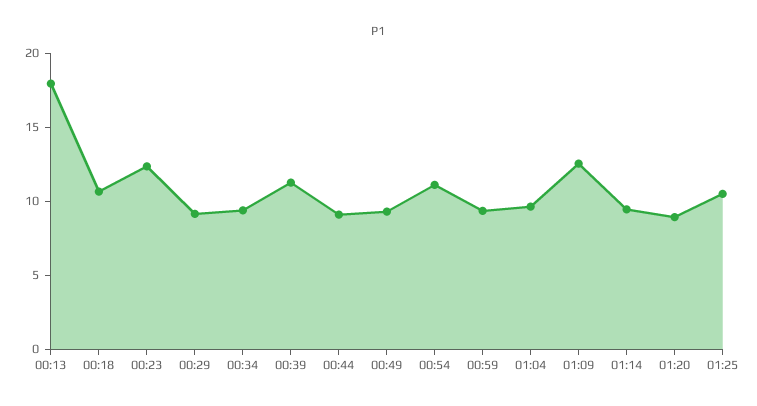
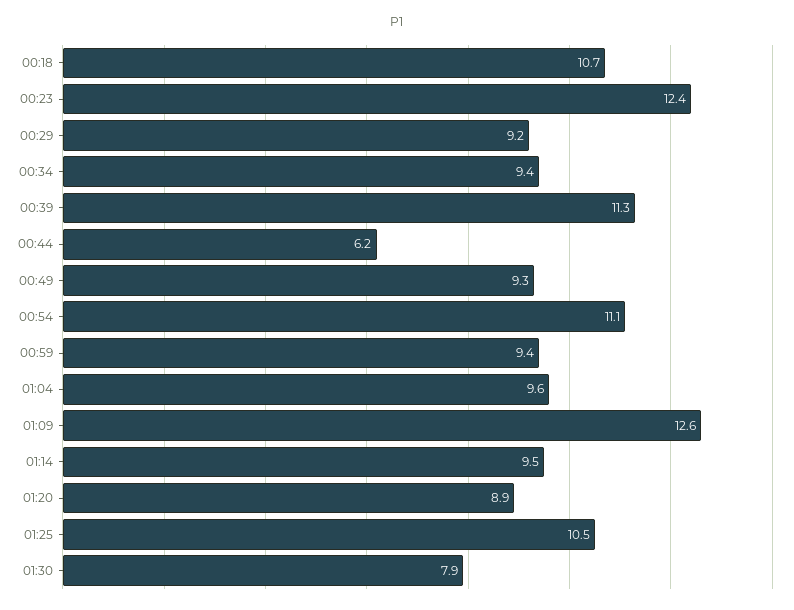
00:13: 18 -> none
00:44: 9 -> 6.2
01:30: none -> 7.9

